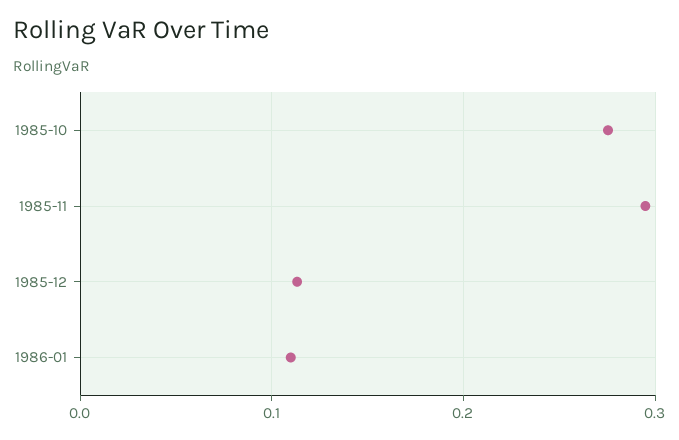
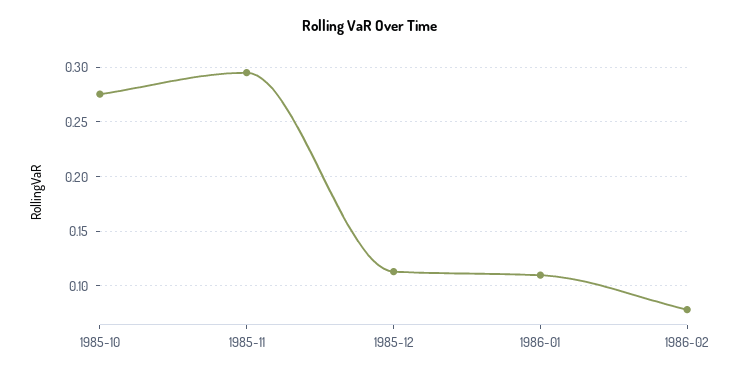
1986-02: none -> 0.08

